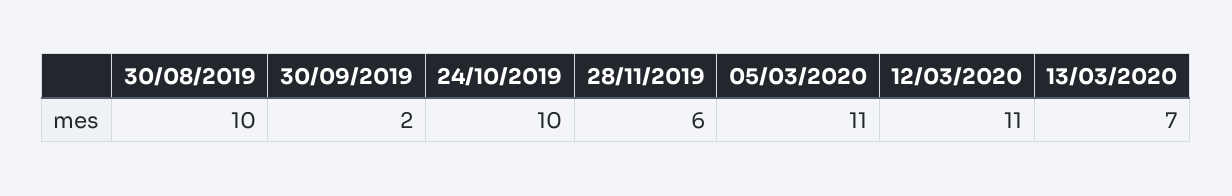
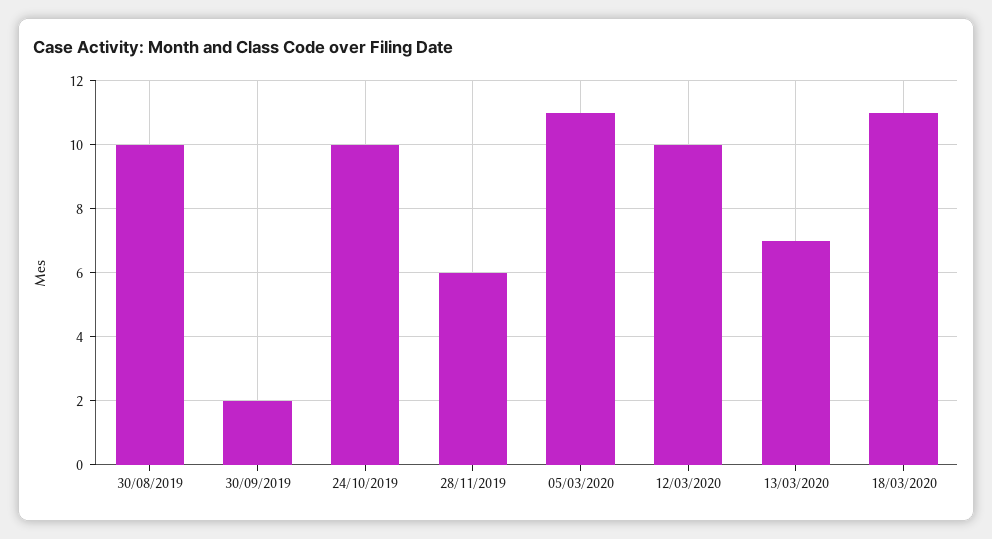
12/03/2020: 11 -> 10
18/03/2020: none -> 11

